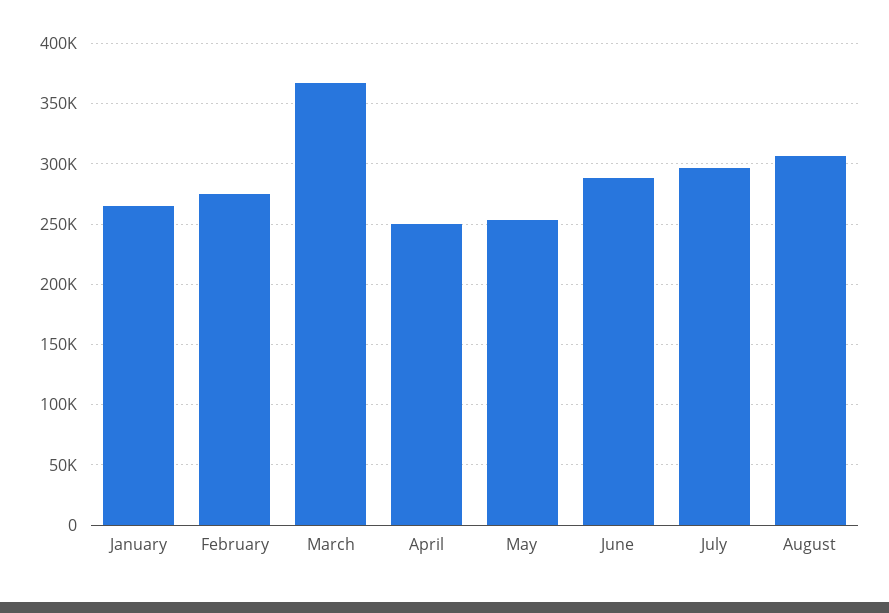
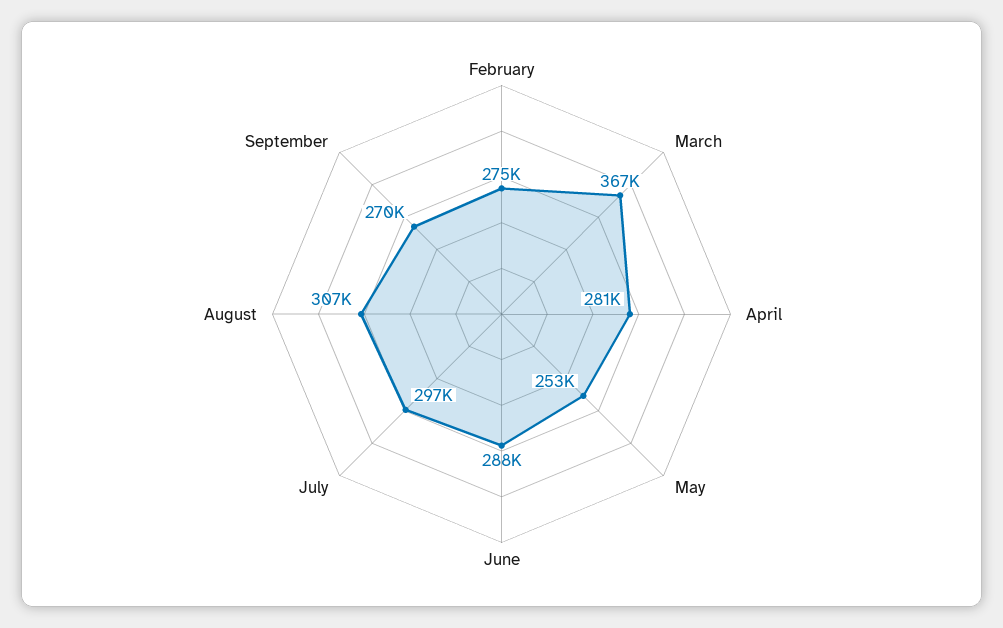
January: 265000 -> none
April: 250000 -> 281000
September: none -> 270000

